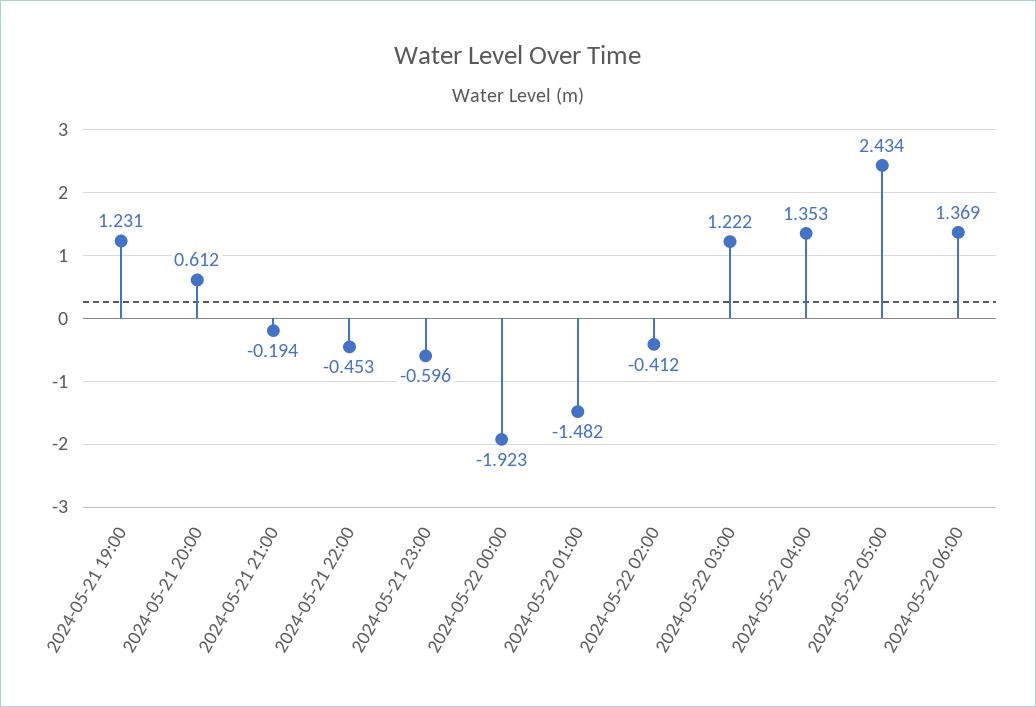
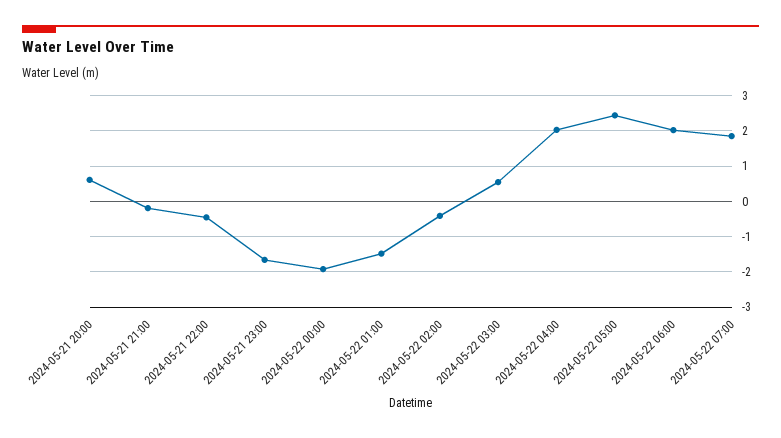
2024-05-21 19:00: 1.231 -> none
2024-05-21 23:00: -0.596 -> -1.6
2024-05-22 03:00: 1.222 -> 0.6
2024-05-22 04:00: 1.353 -> 2
2024-05-22 06:00: 1.369 -> 2
2024-05-22 07:00: none -> 1.8

